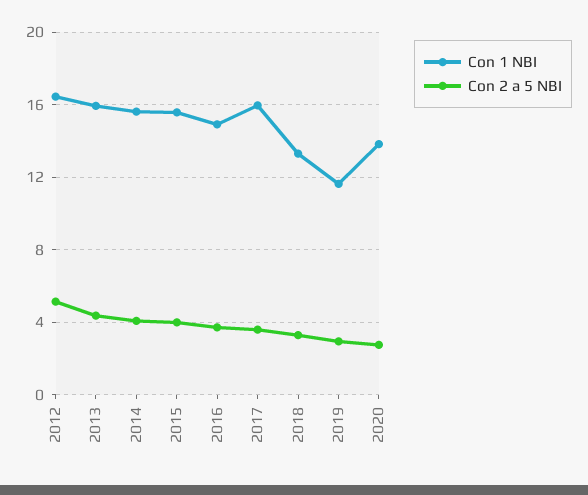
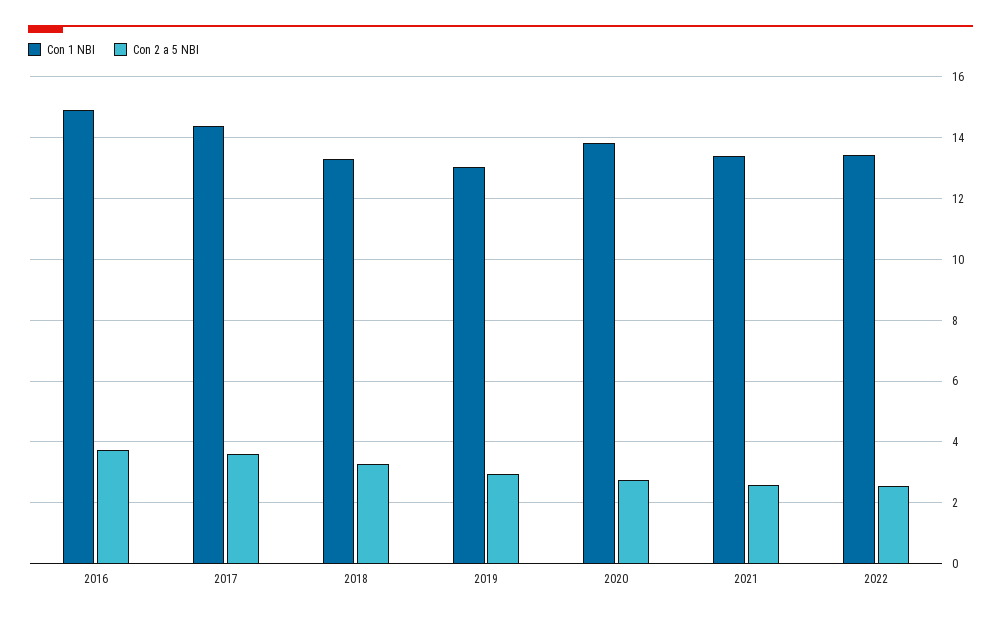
Con 1 NBI, 2012: 16.5 -> none
Con 2 a 5 NBI, 2012: 5 -> none
Con 1 NBI, 2013: 16 -> none
Con 2 a 5 NBI, 2013: 4.5 -> none
Con 1 NBI, 2014: 15.5 -> none
Con 2 a 5 NBI, 2014: 4 -> none
Con 1 NBI, 2015: 15.5 -> none
Con 2 a 5 NBI, 2015: 4 -> none
Con 1 NBI, 2017: 16 -> 14.4
Con 1 NBI, 2019: 11.5 -> 13
Con 1 NBI, 2021: none -> 13.4
Con 2 a 5 NBI, 2021: none -> 2.6
Con 1 NBI, 2022: none -> 13.4
Con 2 a 5 NBI, 2022: none -> 2.6

